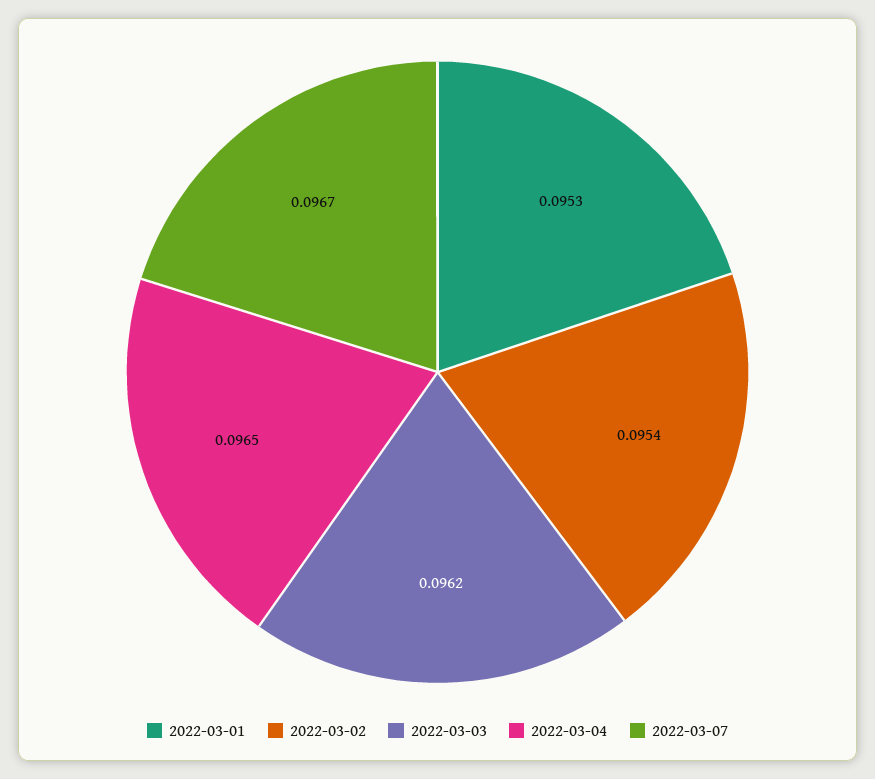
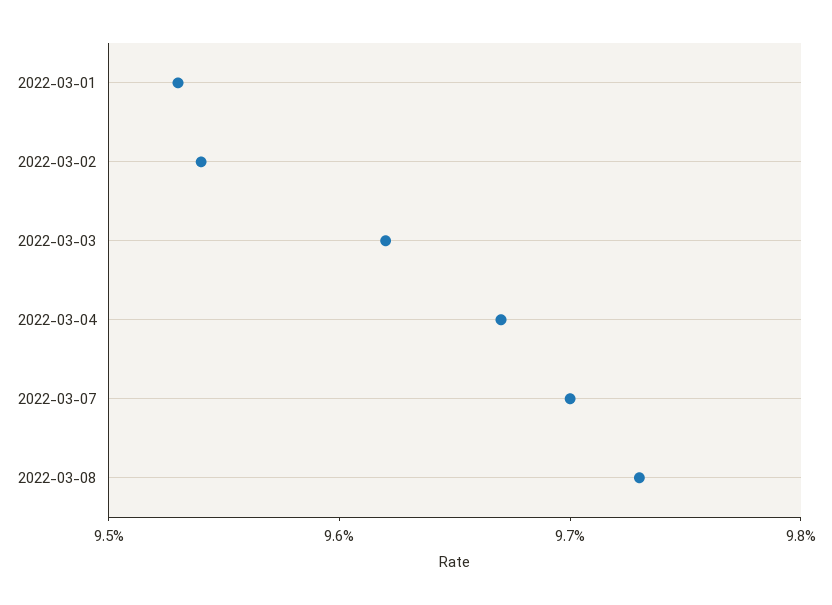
2022-03-04: 0.0965 -> 0.0967
2022-03-07: 0.0967 -> 0.097
2022-03-08: none -> 0.0973

